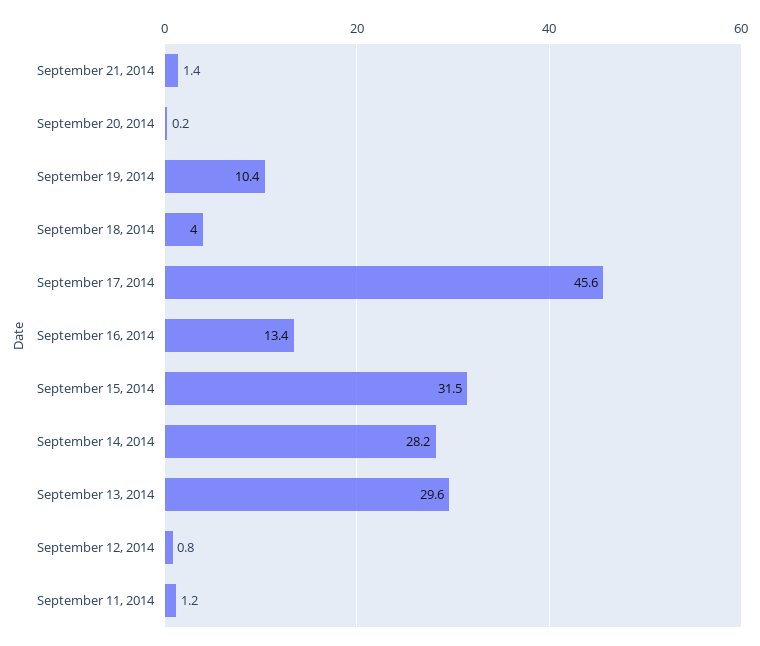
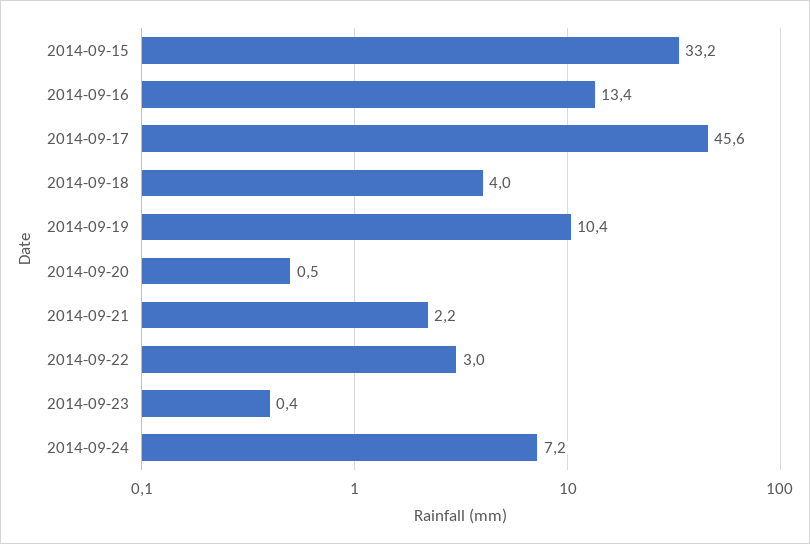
September 21, 2014: 1.4 -> 2.2
September 20, 2014: 0.2 -> 0.5
September 15, 2014: 31.5 -> 33.2
September 14, 2014: 28.2 -> none
September 13, 2014: 29.6 -> none
September 12, 2014: 0.8 -> none
September 11, 2014: 1.2 -> none
2014-09-22: none -> 3
2014-09-23: none -> 0.4
2014-09-24: none -> 7.2

